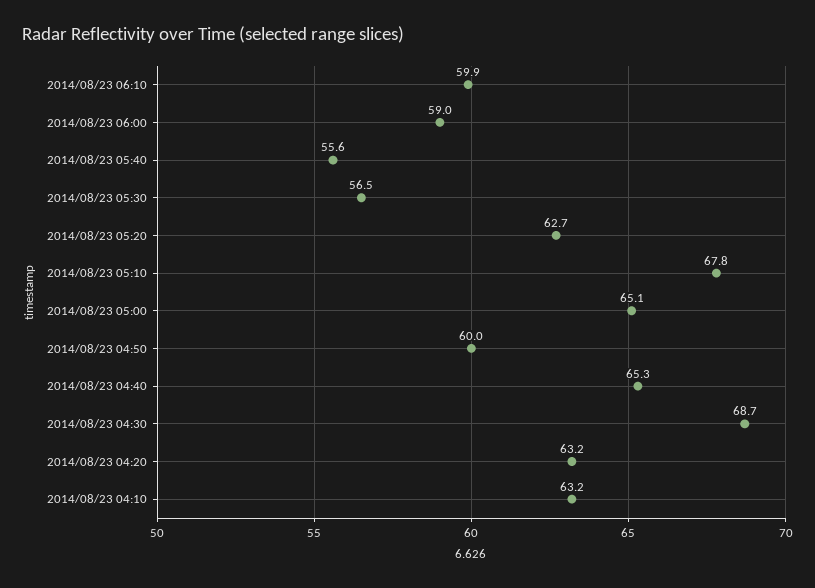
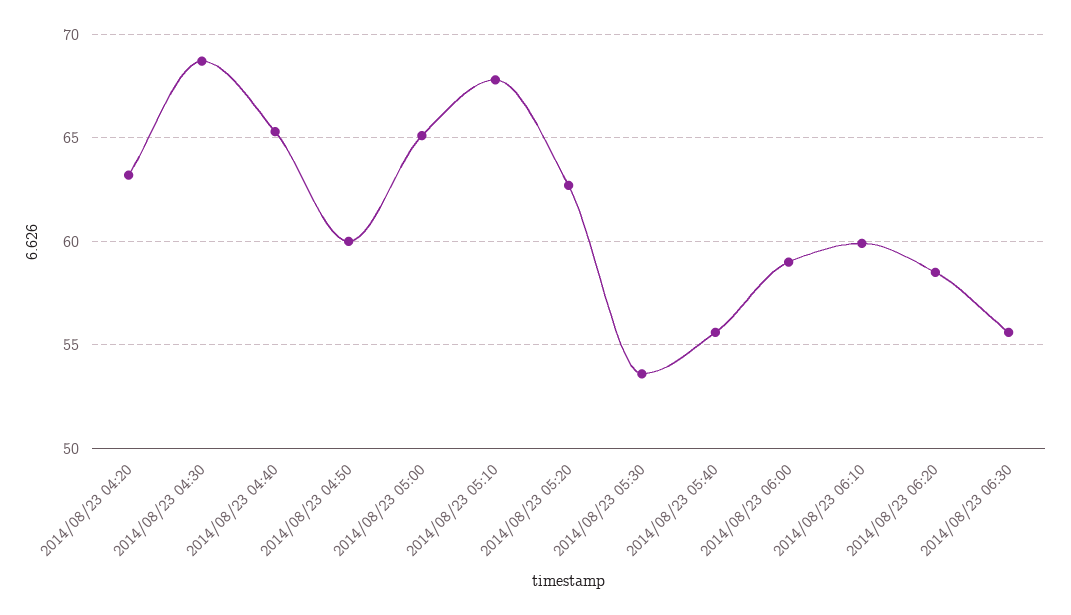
2014/08/23 05:30: 56.5 -> 53.5
2014/08/23 04:10: 63.2 -> none
2014/08/23 06:20: none -> 58.5
2014/08/23 06:30: none -> 55.5

